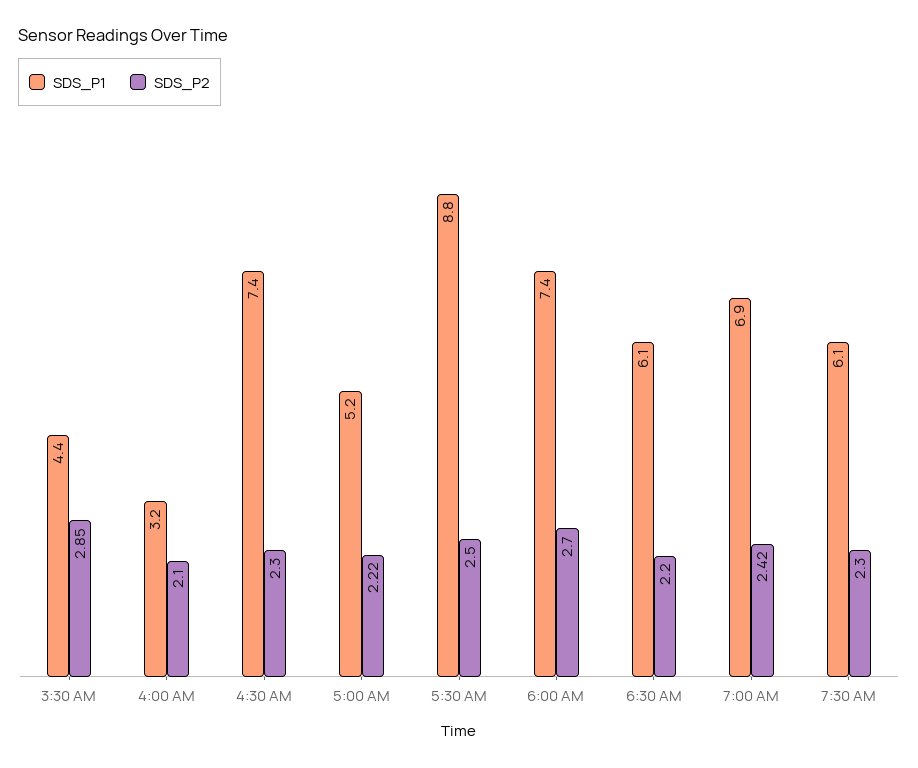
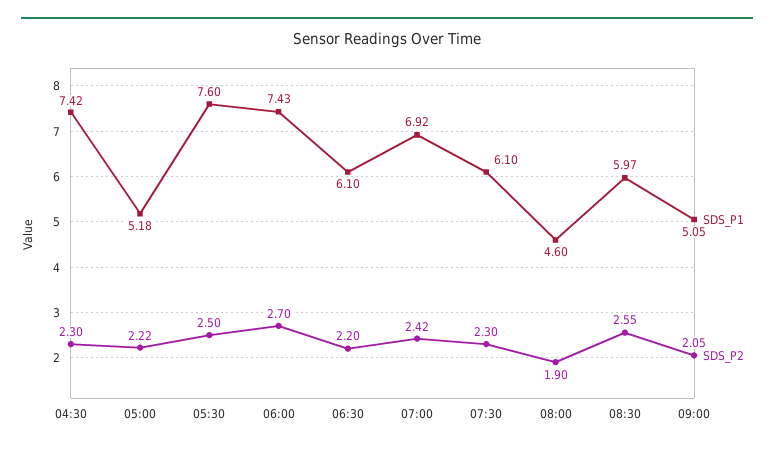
SDS_P1, 3:30 AM: 4.4 -> none
SDS_P2, 3:30 AM: 2.85 -> none
SDS_P1, 4:00 AM: 3.2 -> none
SDS_P2, 4:00 AM: 2.1 -> none
SDS_P1, 5:30 AM: 8.8 -> 7.6
SDS_P1, 08:00: none -> 4.6
SDS_P2, 08:00: none -> 1.9
SDS_P1, 08:30: none -> 5.97
SDS_P2, 08:30: none -> 2.55
SDS_P1, 09:00: none -> 5.05
SDS_P2, 09:00: none -> 2.05

